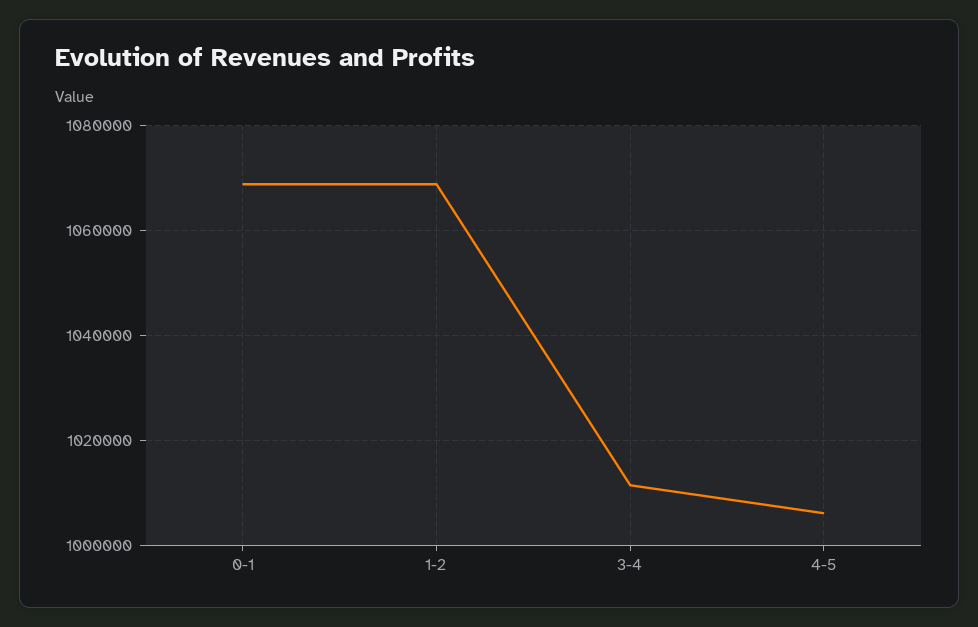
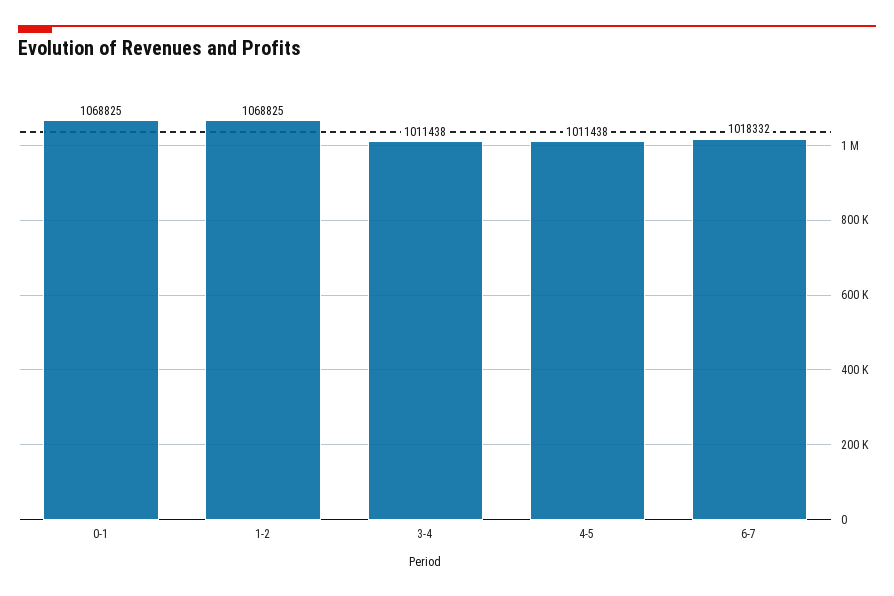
4-5: 1006000 -> 1011438
6-7: none -> 1018332

